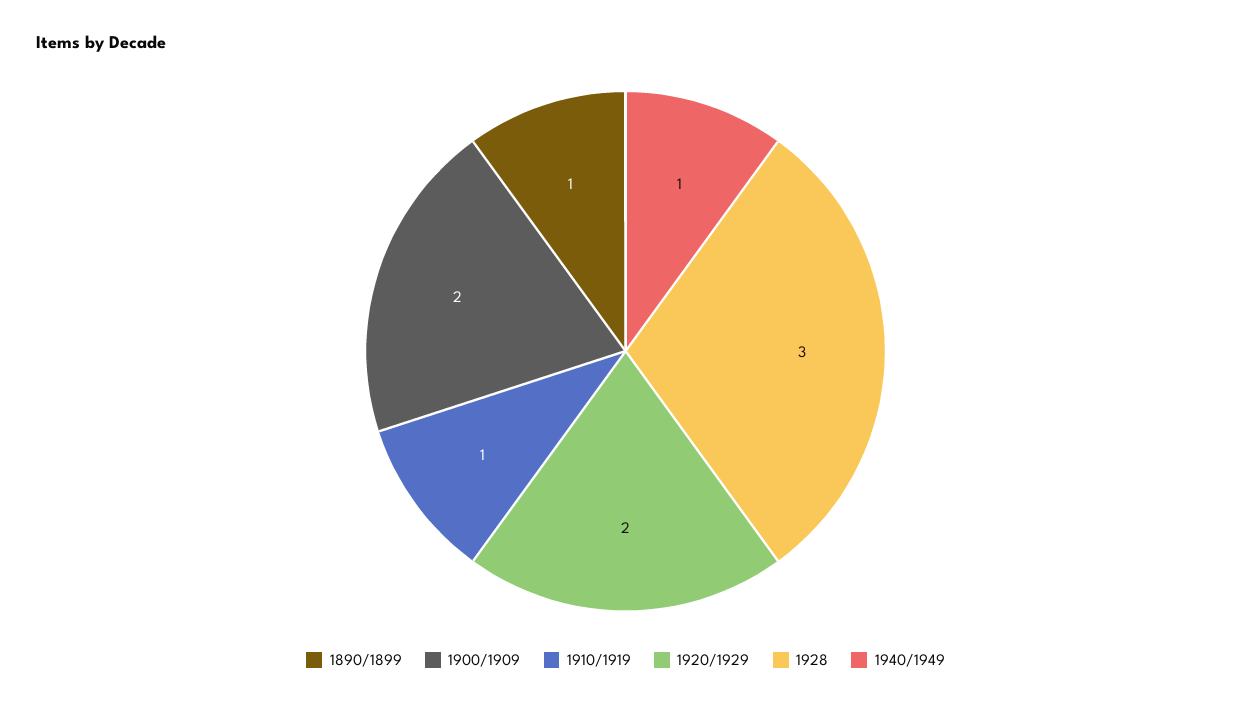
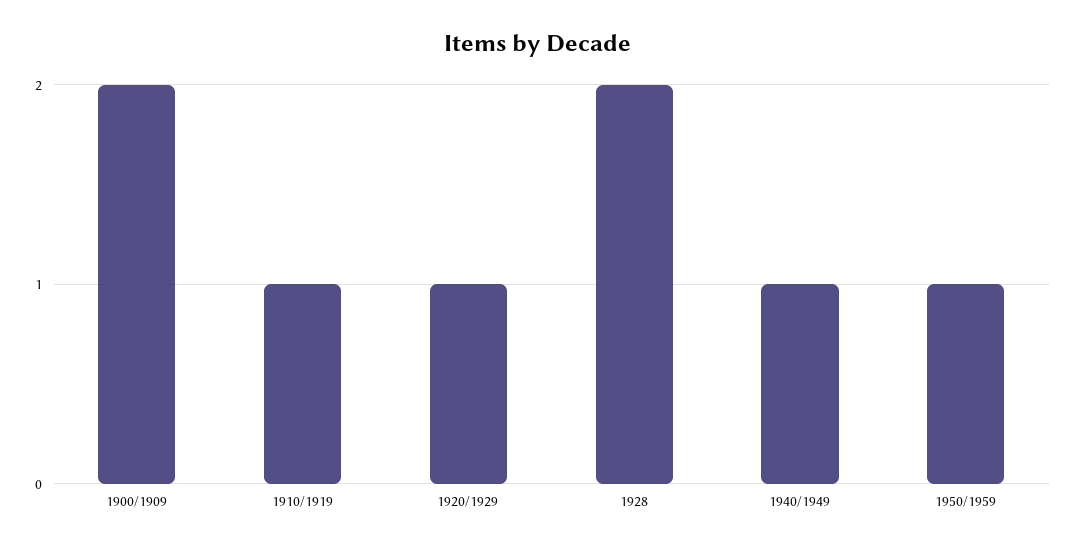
1890/1899: 1 -> none
1920/1929: 2 -> 1
1928: 3 -> 2
1950/1959: none -> 1

